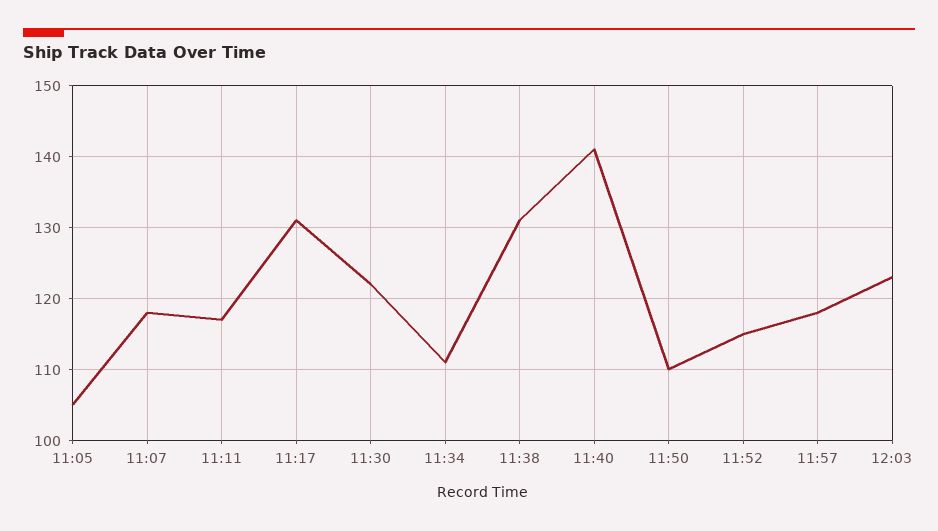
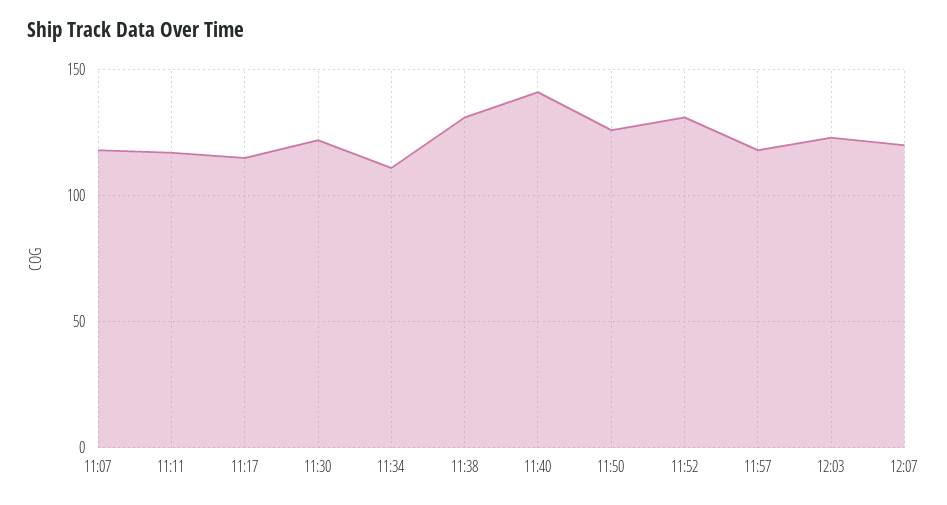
11:05: 105 -> none
11:17: 131 -> 115
11:50: 110 -> 125
11:52: 115 -> 130
12:07: none -> 120

